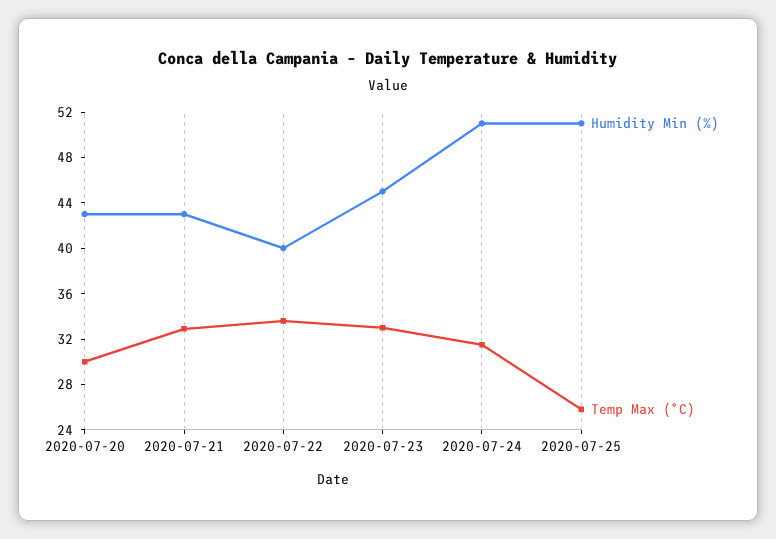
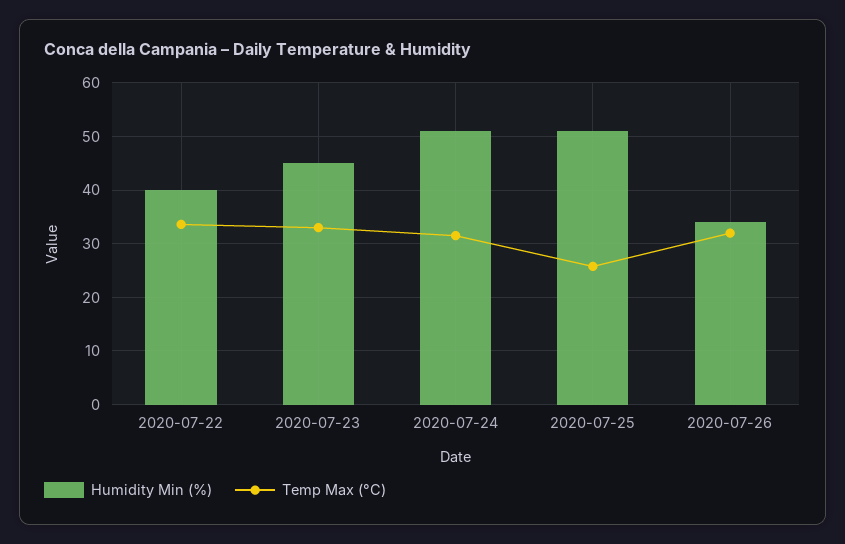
Humidity Min (%), 2020-07-20: 43 -> none
Temp Max (°C), 2020-07-20: 30 -> none
Humidity Min (%), 2020-07-21: 43 -> none
Temp Max (°C), 2020-07-21: 33 -> none
Humidity Min (%), 2020-07-26: none -> 34
Temp Max (°C), 2020-07-26: none -> 32

